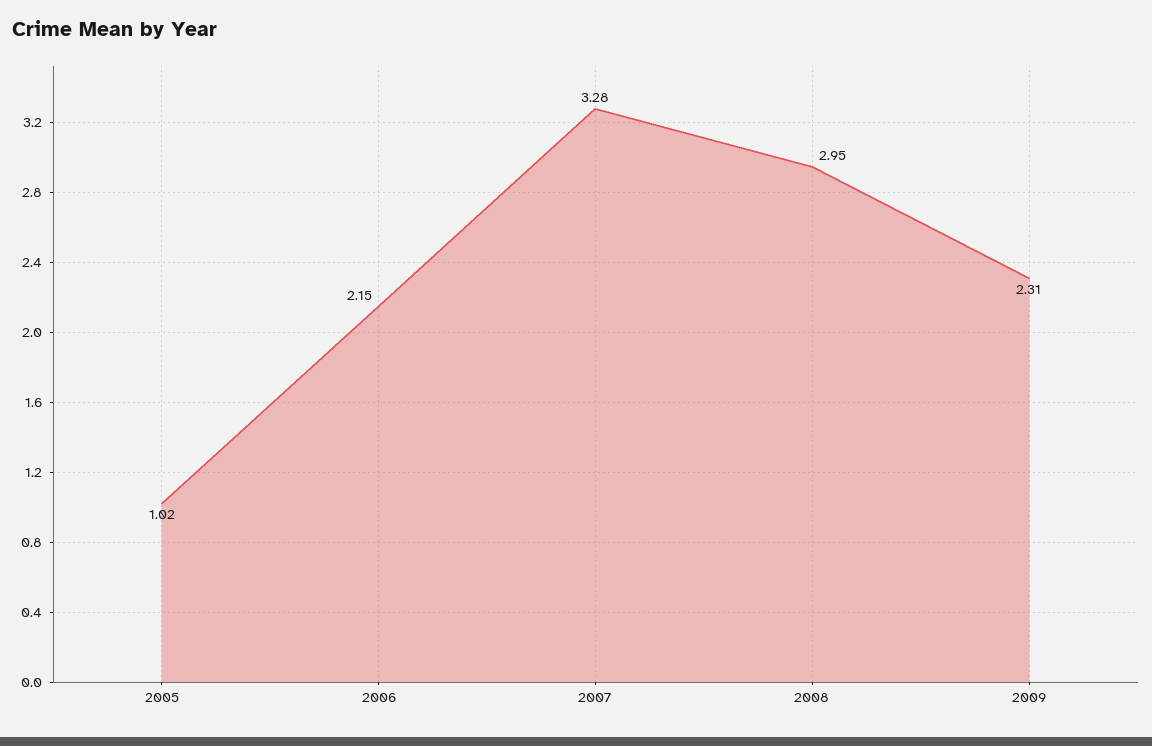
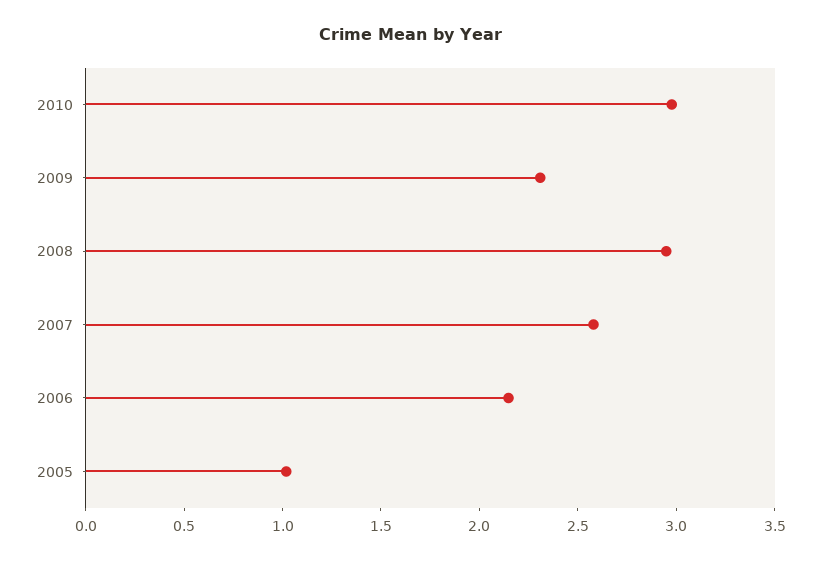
2007: 3.28 -> 2.6
2010: none -> 3

